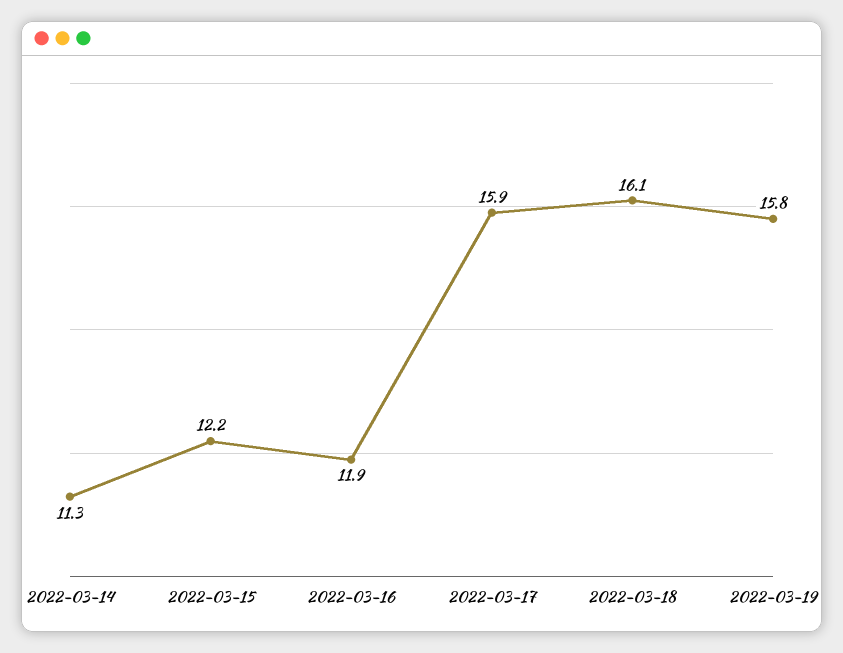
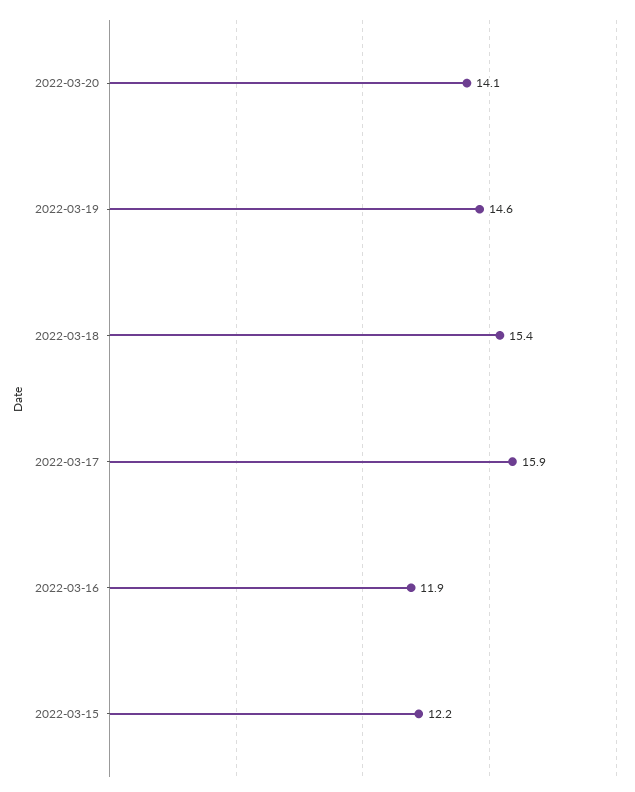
2022-03-14: 11.3 -> none
2022-03-18: 16.1 -> 15.4
2022-03-19: 15.8 -> 14.6
2022-03-20: none -> 14.1

